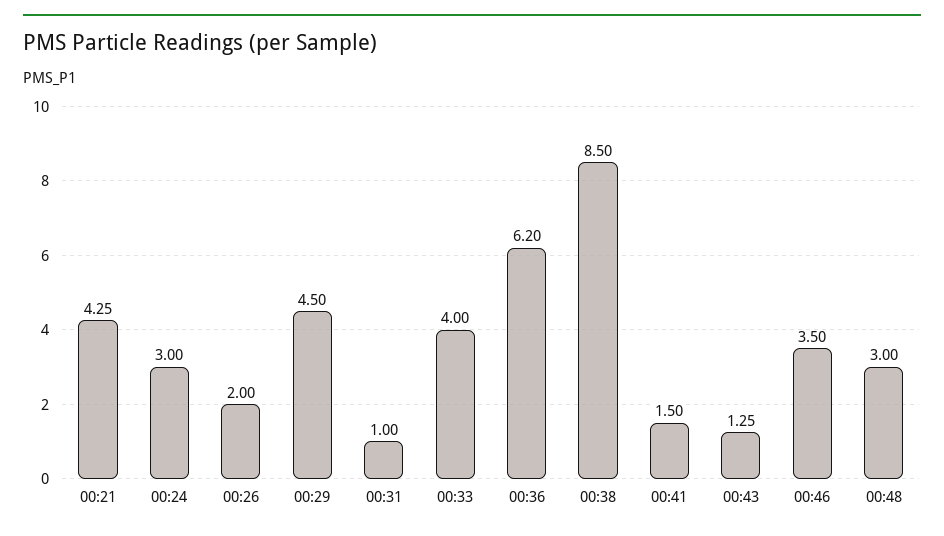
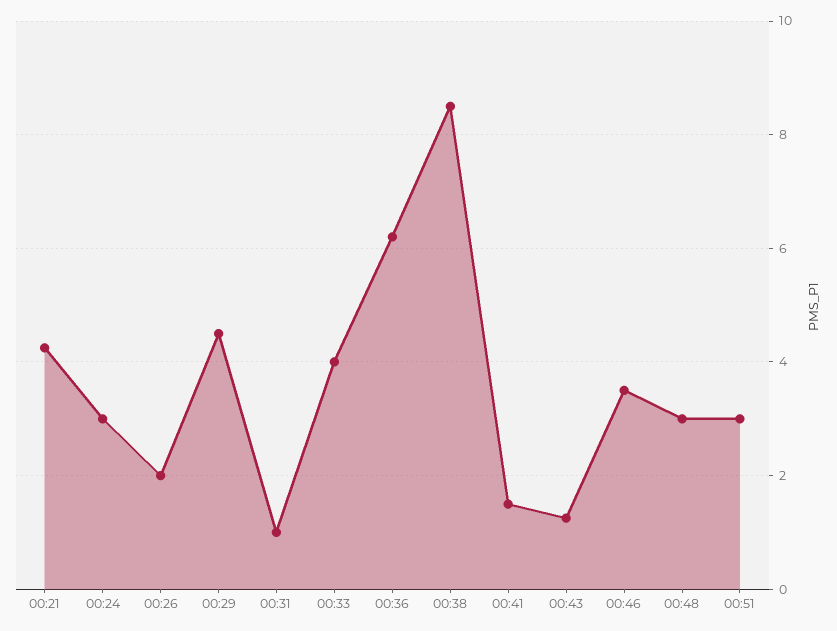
00:51: none -> 3

